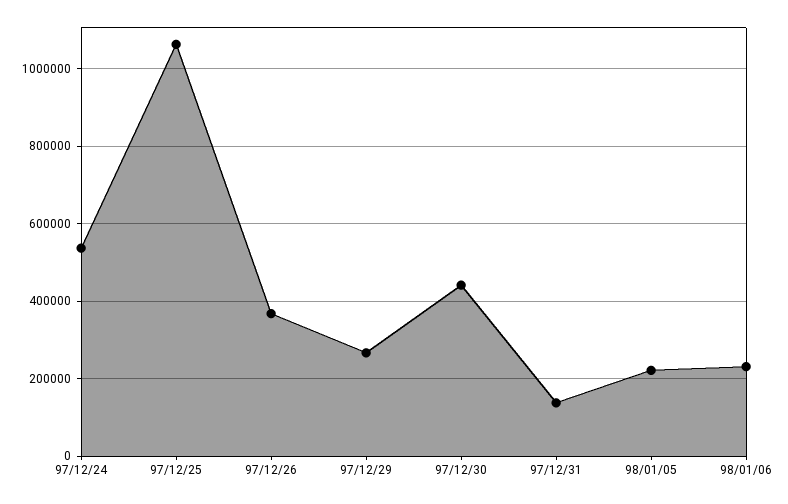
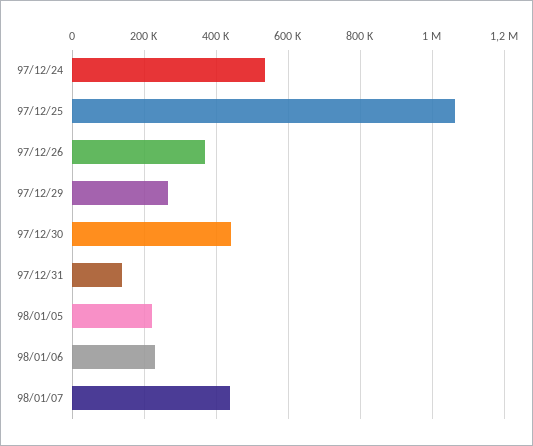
98/01/07: none -> 440000

